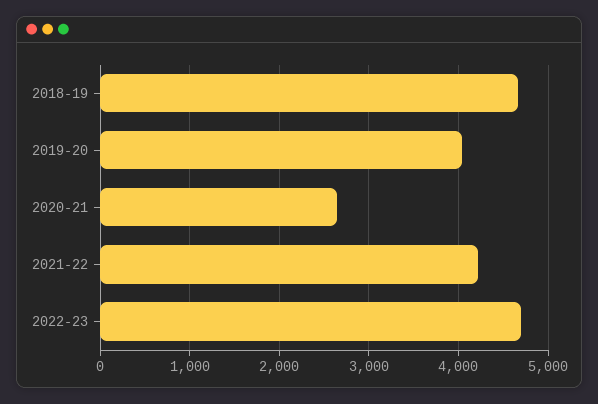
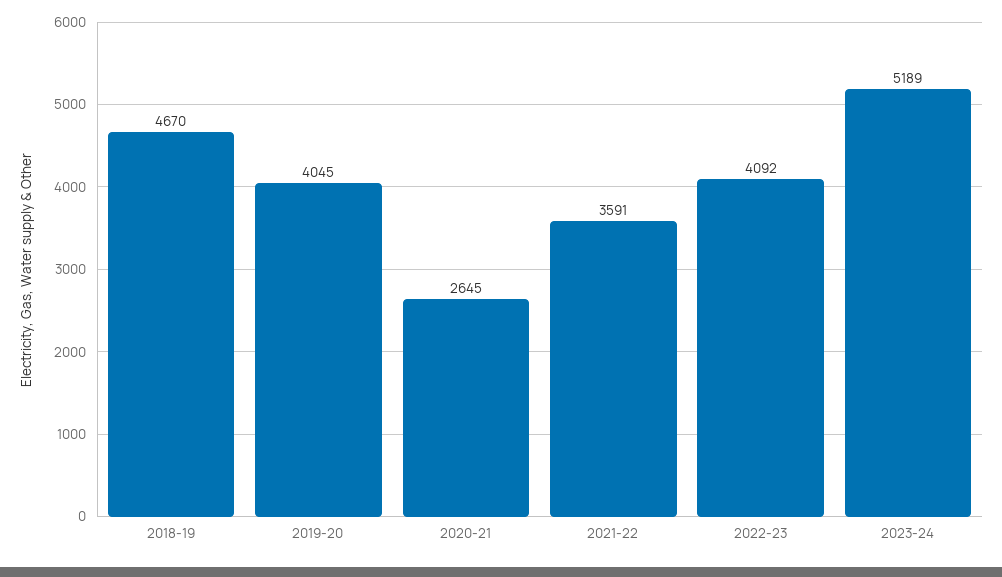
2021-22: 4200 -> 3591
2022-23: 4700 -> 4092
2023-24: none -> 5189

